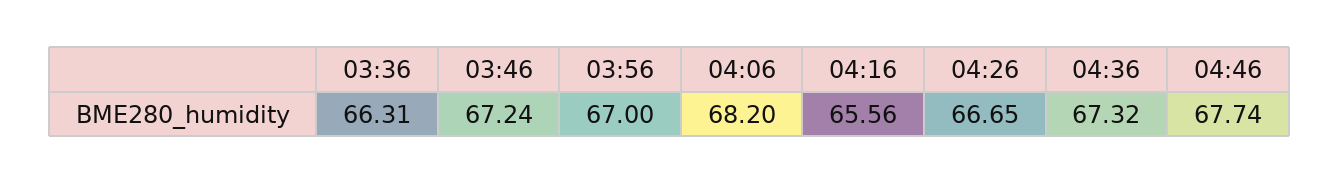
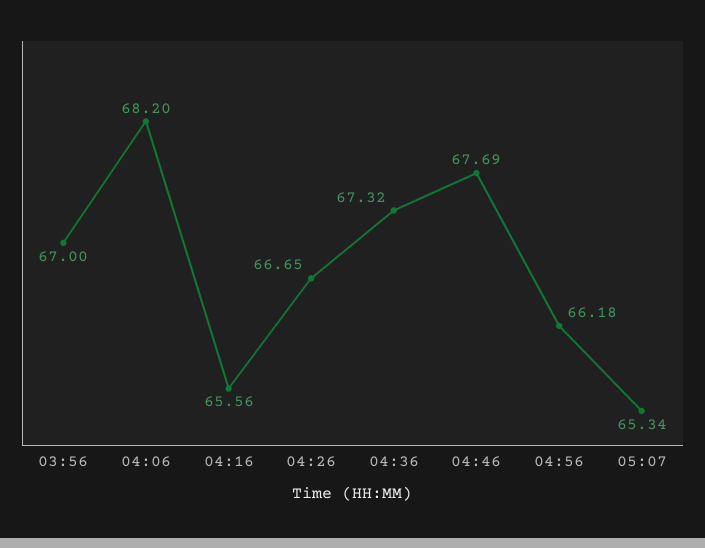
03:36: 66.31 -> none
03:46: 67.24 -> none
04:46: 67.74 -> 67.69
04:56: none -> 66.18
05:07: none -> 65.34

